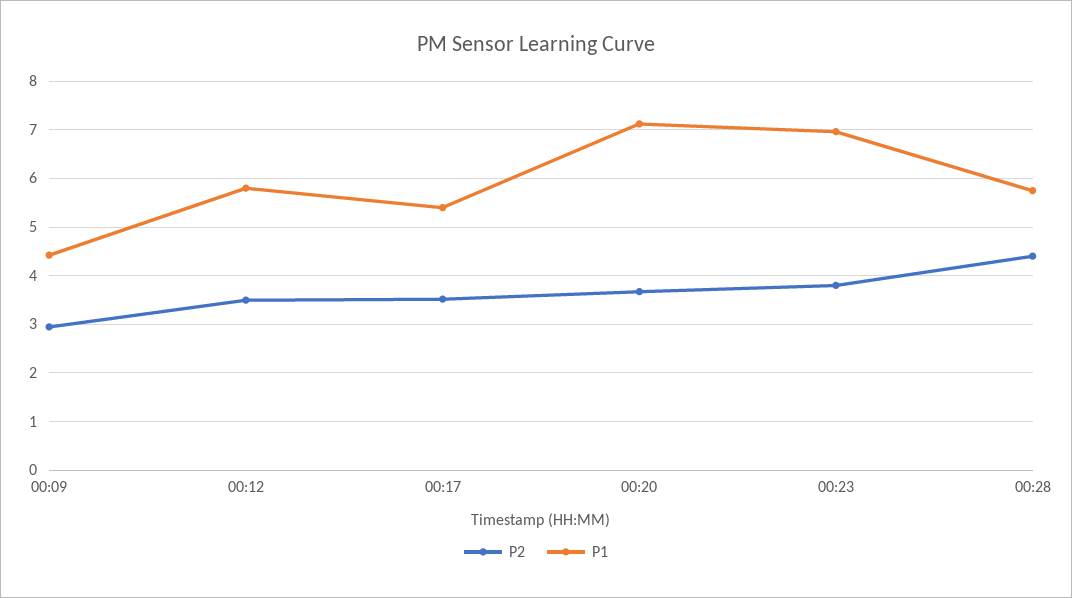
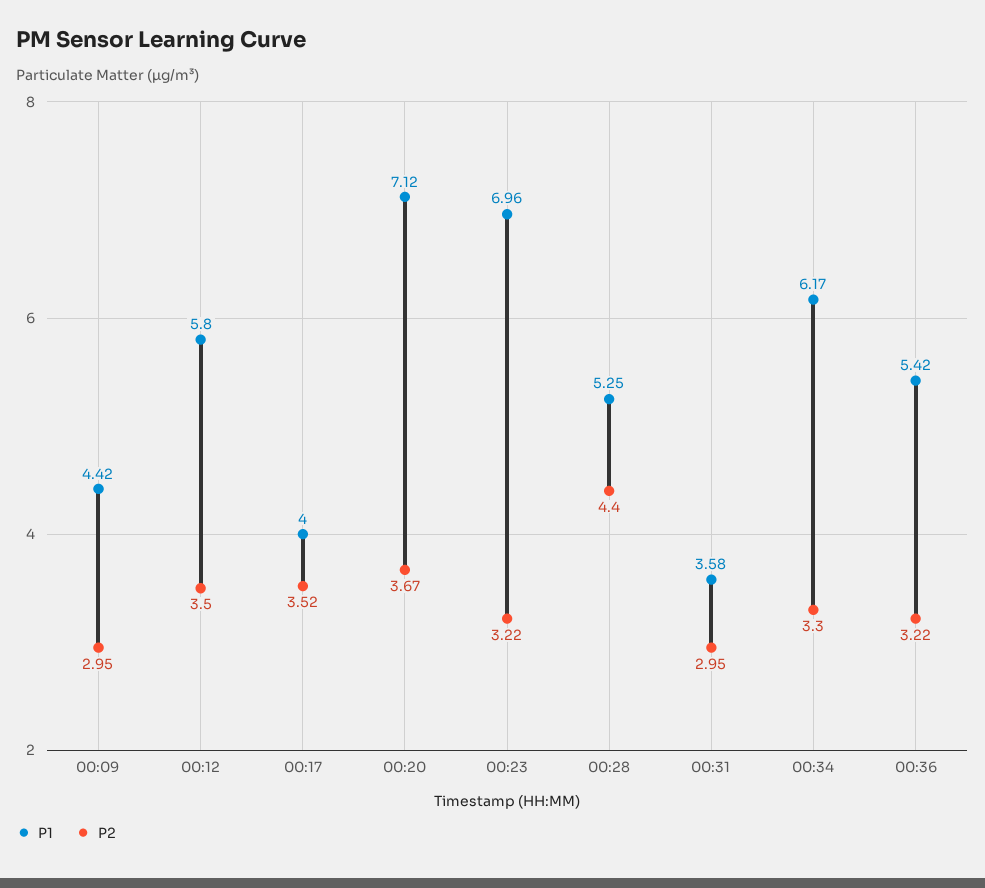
P1, 00:17: 5.4 -> 4
P2, 00:23: 3.8 -> 3.22
P1, 00:28: 5.8 -> 5.25
P1, 00:31: none -> 3.58
P2, 00:31: none -> 2.95
P1, 00:34: none -> 6.17
P2, 00:34: none -> 3.3
P1, 00:36: none -> 5.42
P2, 00:36: none -> 3.22

